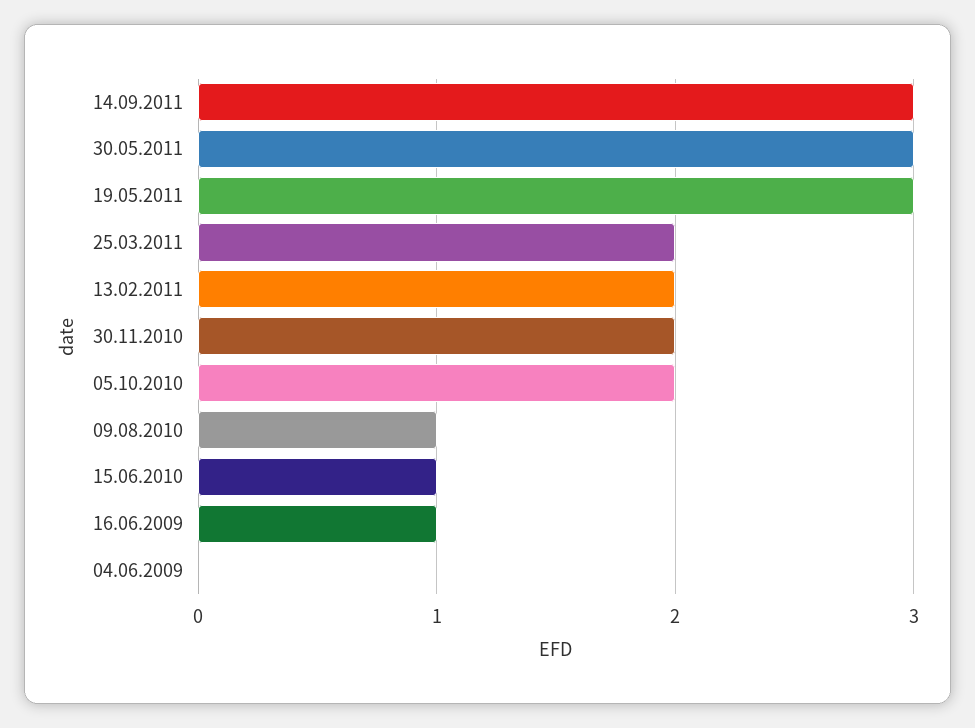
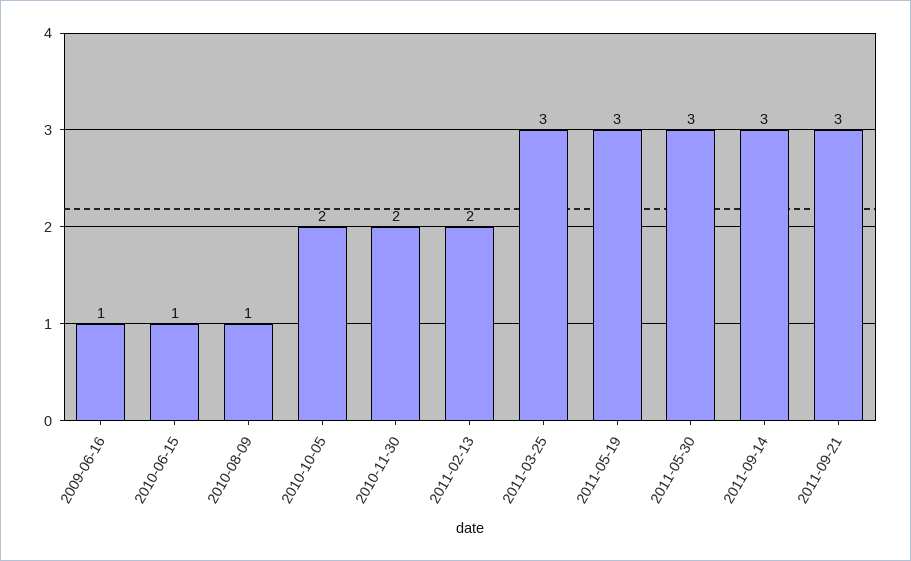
25.03.2011: 2 -> 3
04.06.2009: 0 -> none
2011-09-21: none -> 3

